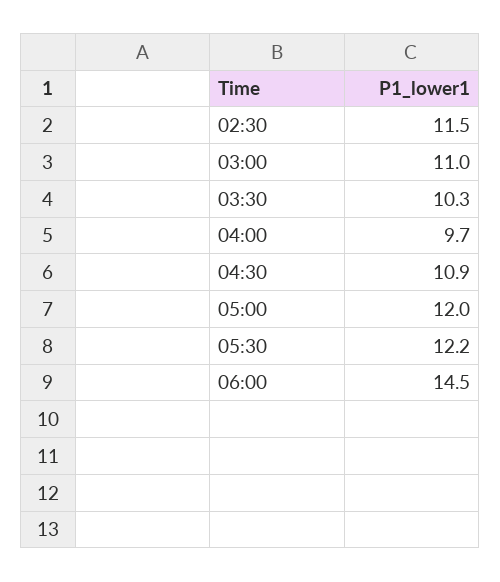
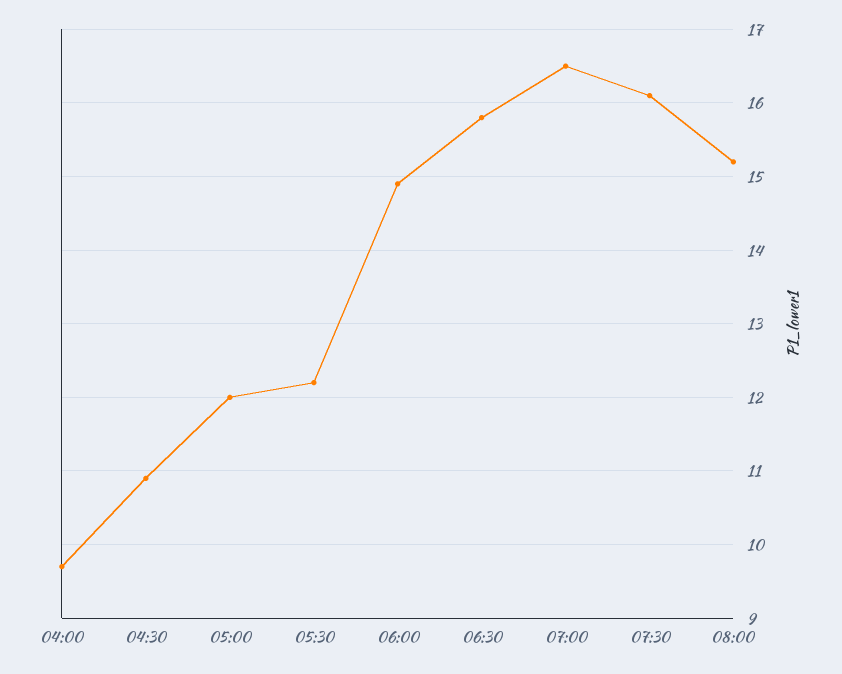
02:30: 11.5 -> none
03:00: 11 -> none
03:30: 10.3 -> none
06:00: 14.5 -> 14.9
06:30: none -> 15.8
07:00: none -> 16.5
07:30: none -> 16.1
08:00: none -> 15.2

